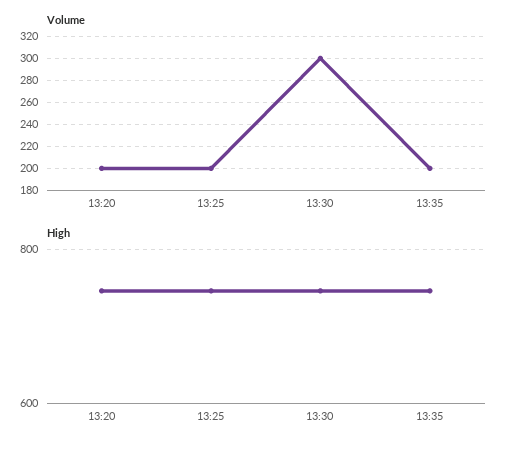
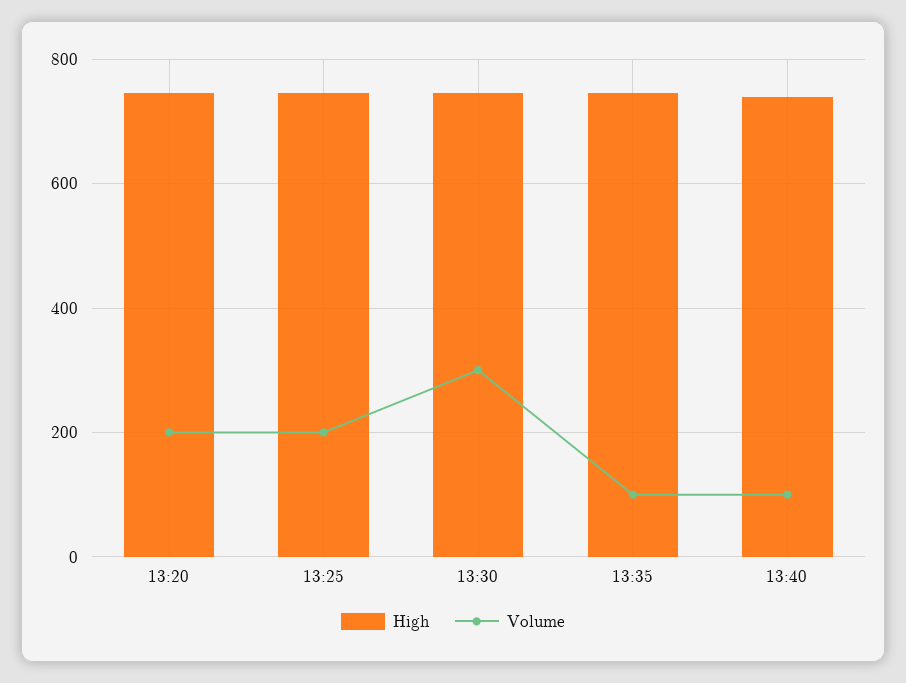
Volume, 13:35: 200 -> 100
High, 13:40: none -> 740
Volume, 13:40: none -> 100

